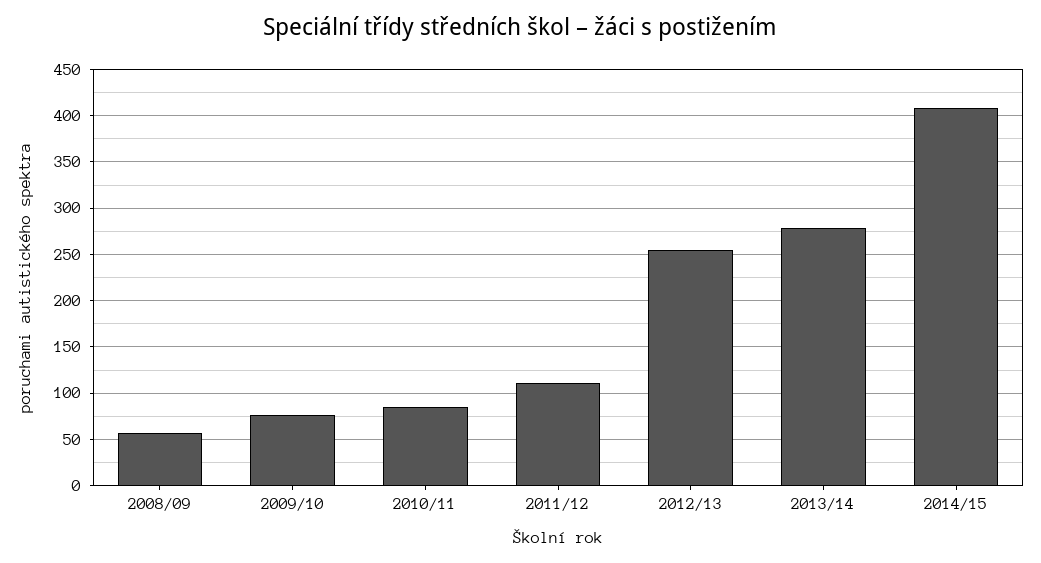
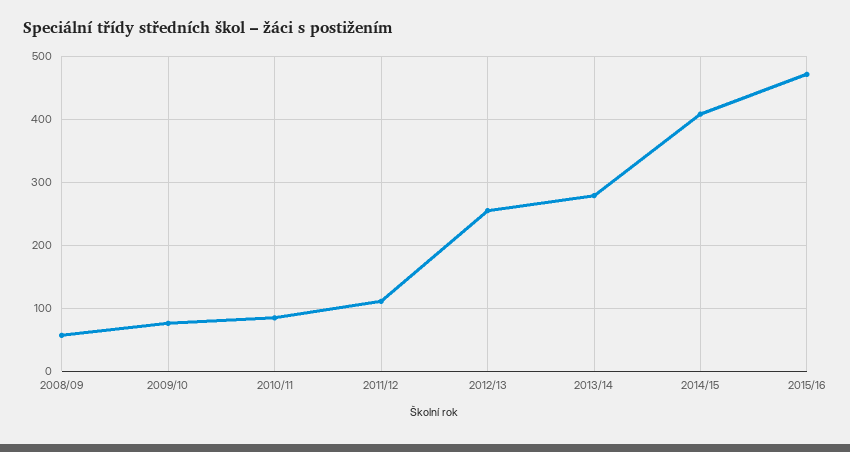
2015/16: none -> 470

